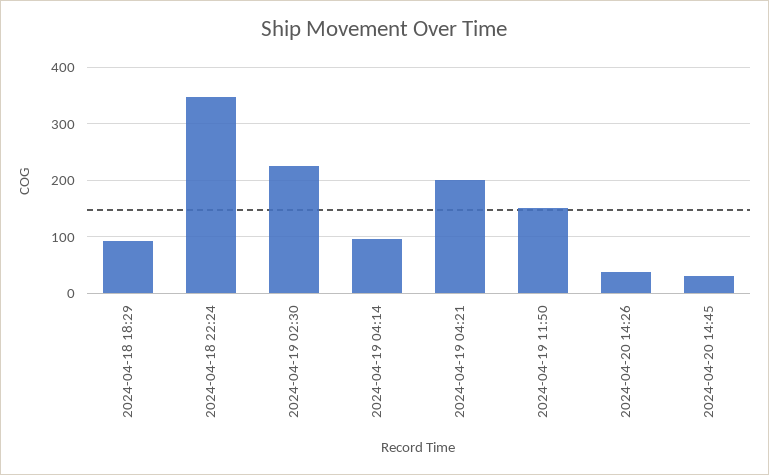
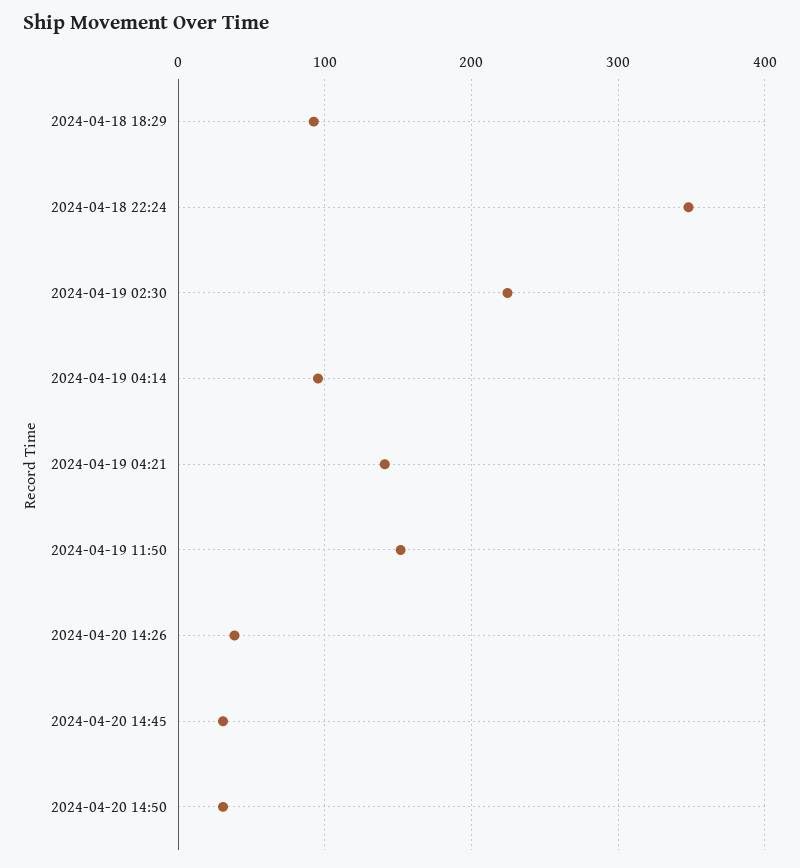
2024-04-19 04:21: 200 -> 140
2024-04-20 14:50: none -> 30

